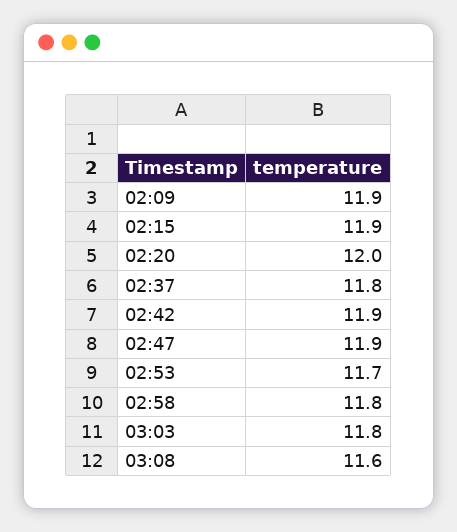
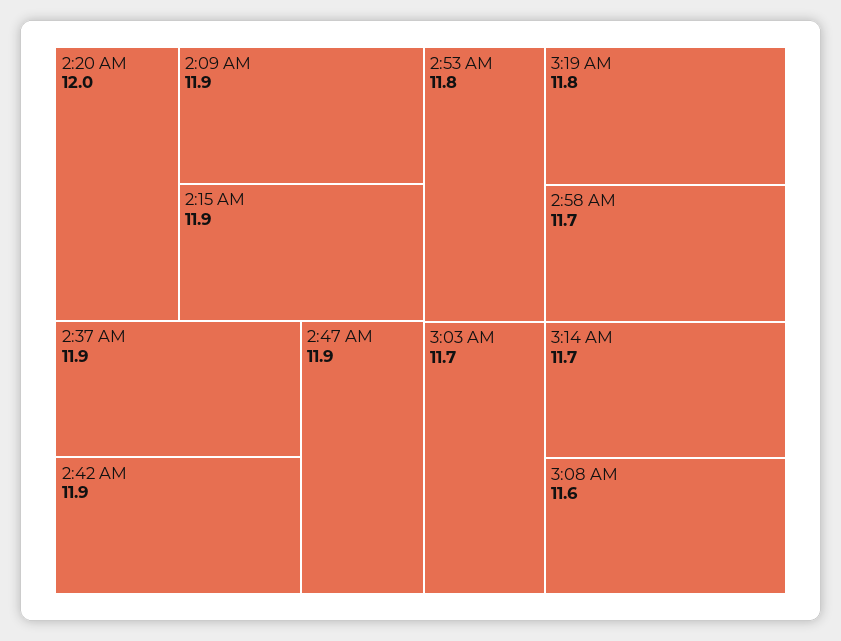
02:37: 11.8 -> 11.9
02:53: 11.7 -> 11.8
02:58: 11.8 -> 11.7
03:03: 11.8 -> 11.7
3:19 AM: none -> 11.8
3:14 AM: none -> 11.7

